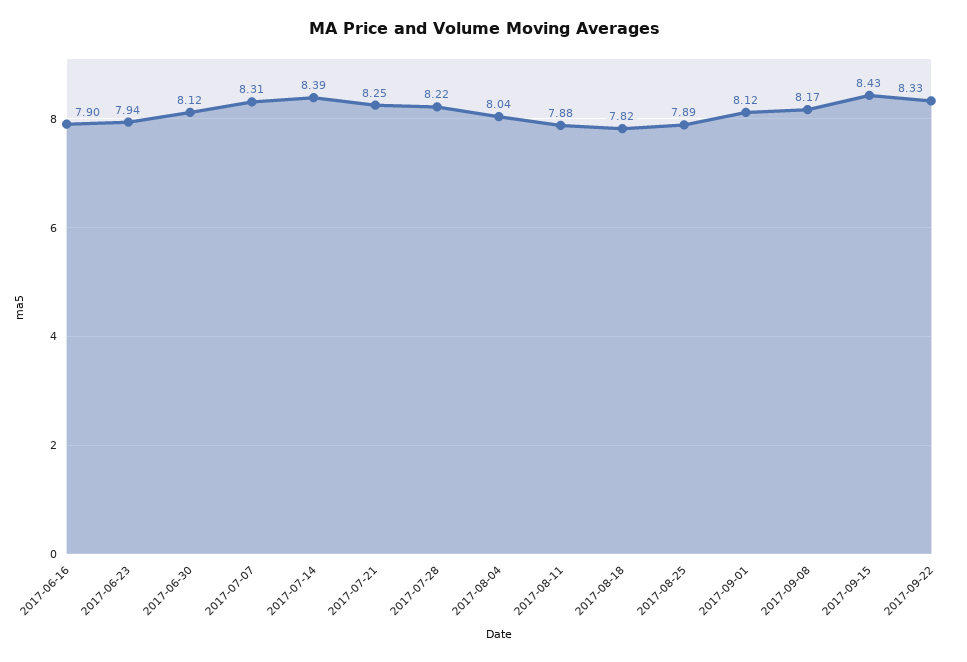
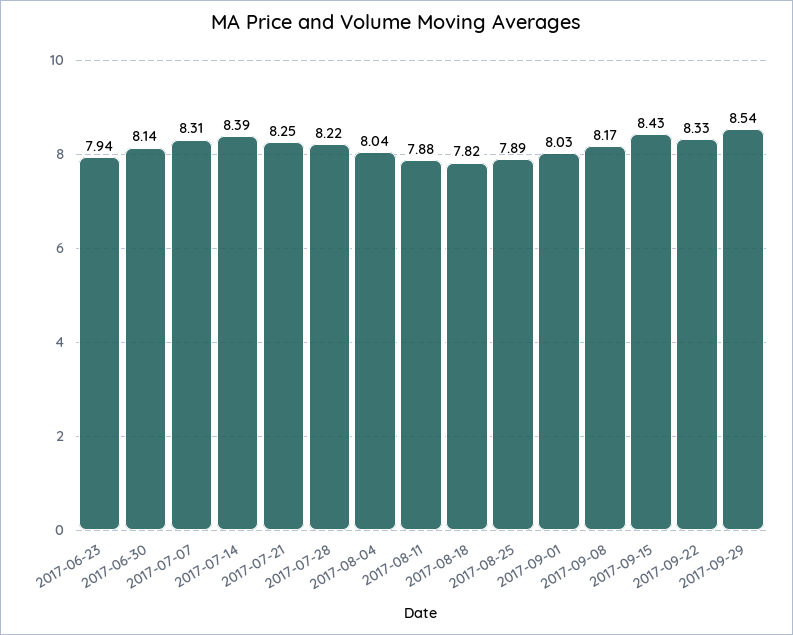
2017-06-16: 7.9 -> none
2017-06-30: 8.12 -> 8.14
2017-09-01: 8.12 -> 8.03
2017-09-29: none -> 8.54

